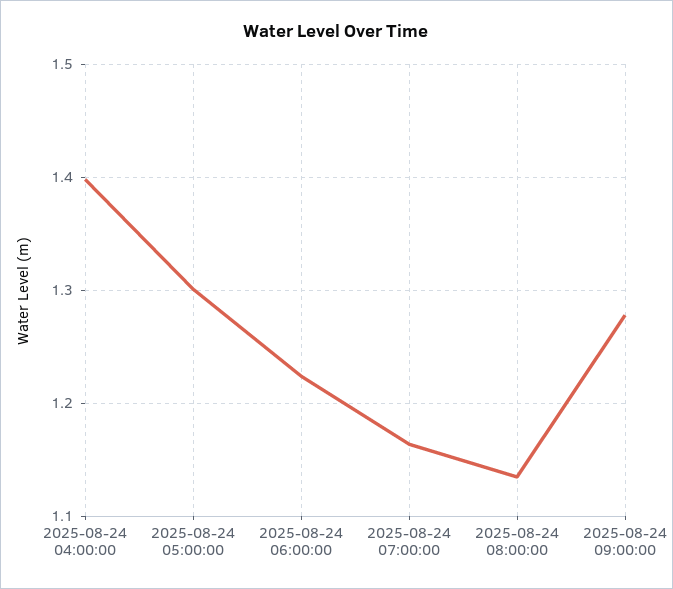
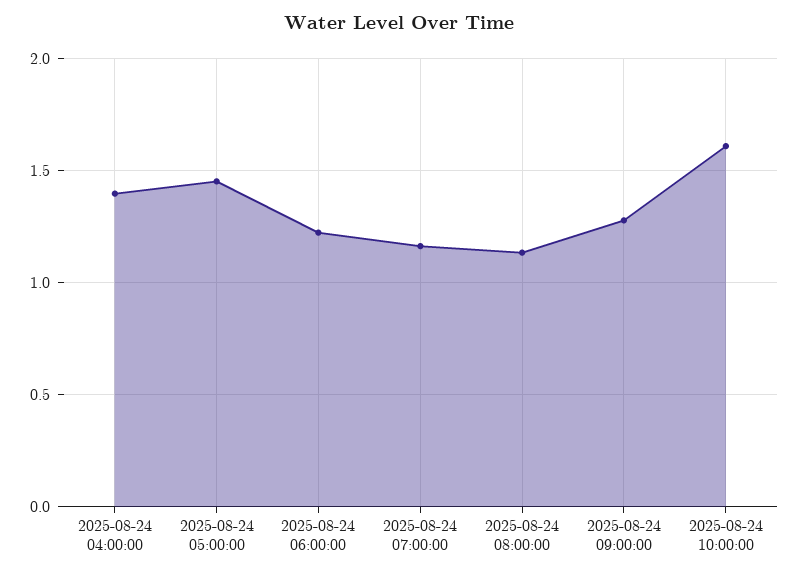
2025-08-24 05:00:00: 1.3 -> 1.45
2025-08-24 10:00:00: none -> 1.6

